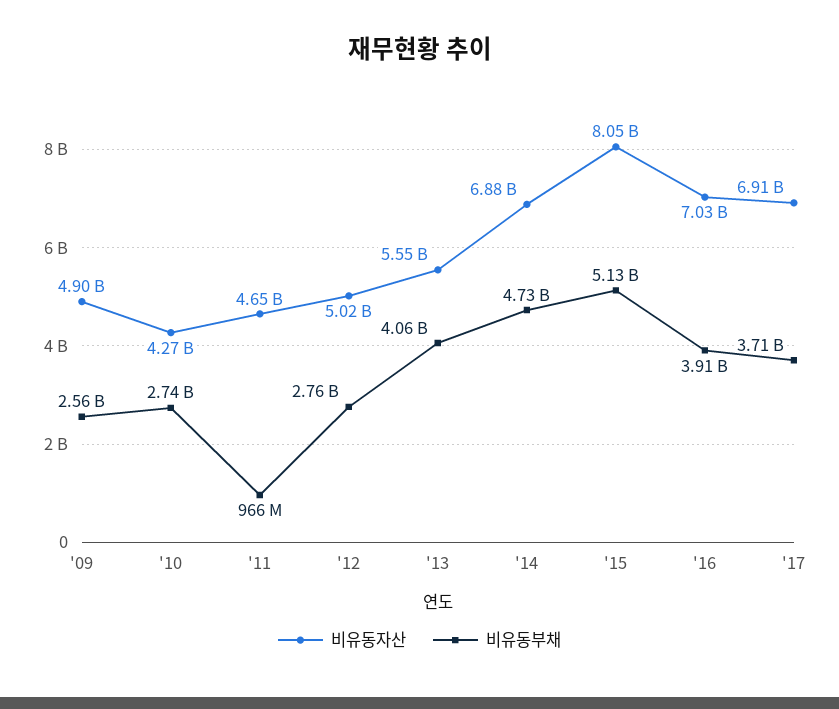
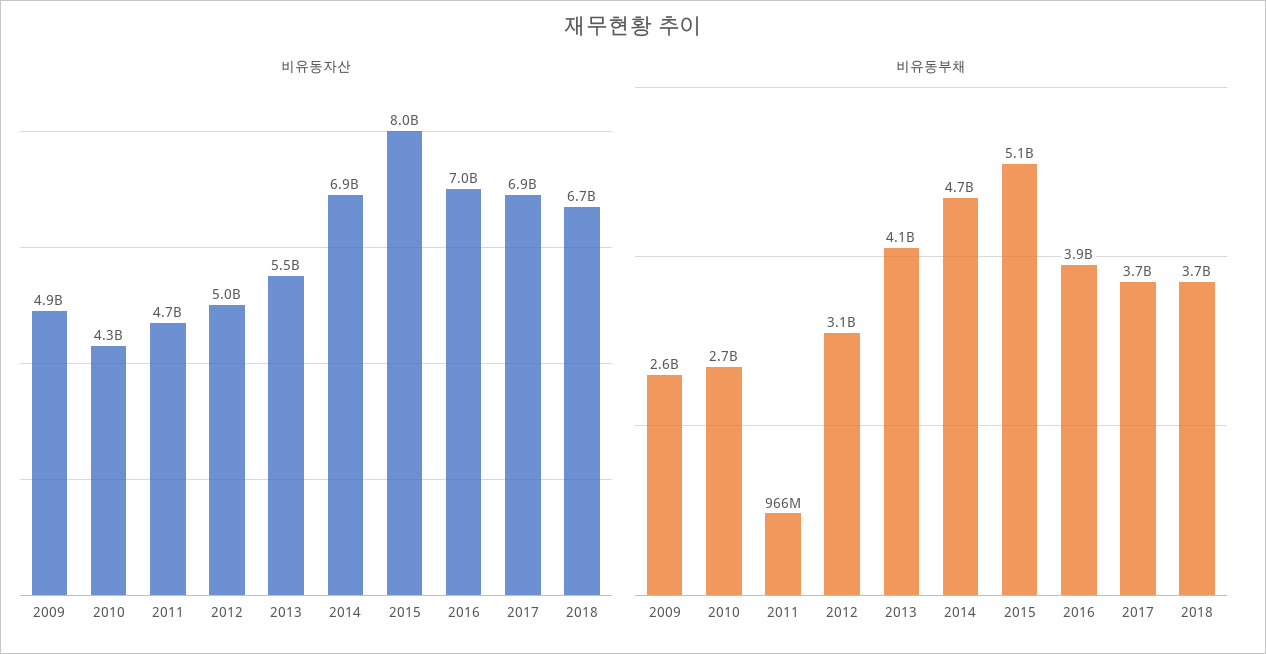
비유동부채, '12: 2760000000 -> 3100000000
비유동자산, 2018: none -> 6700000000
비유동부채, 2018: none -> 3700000000

